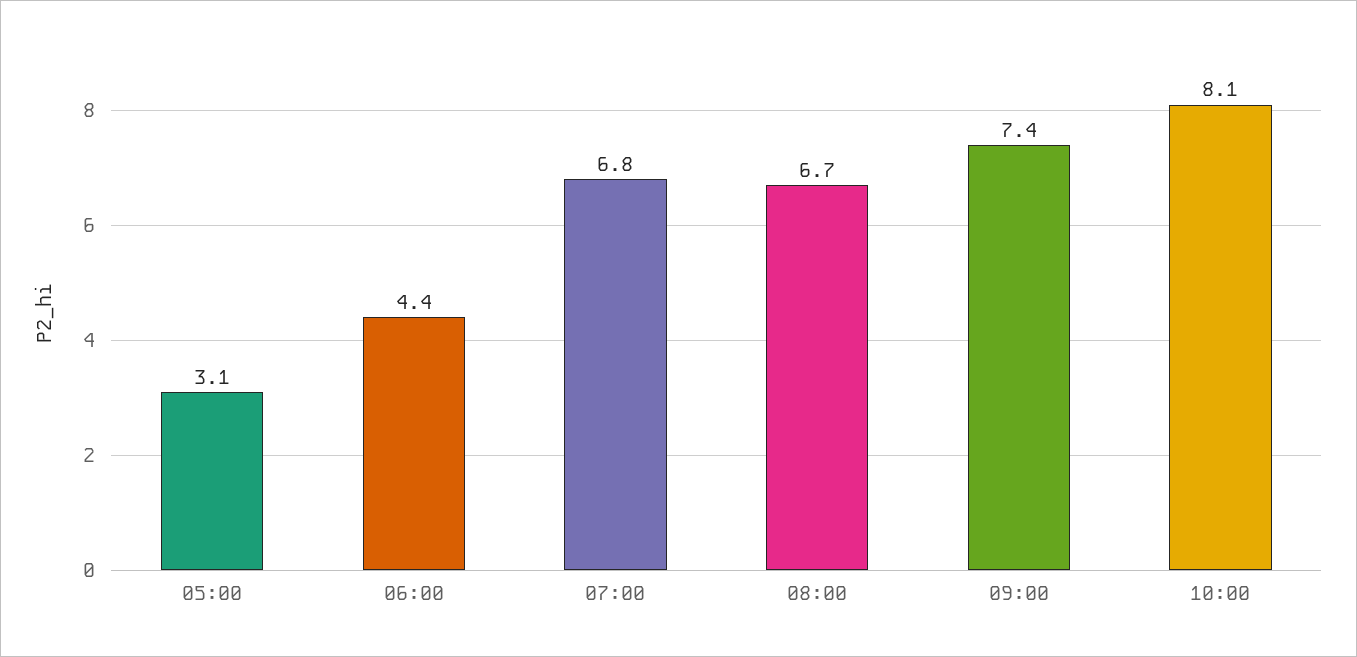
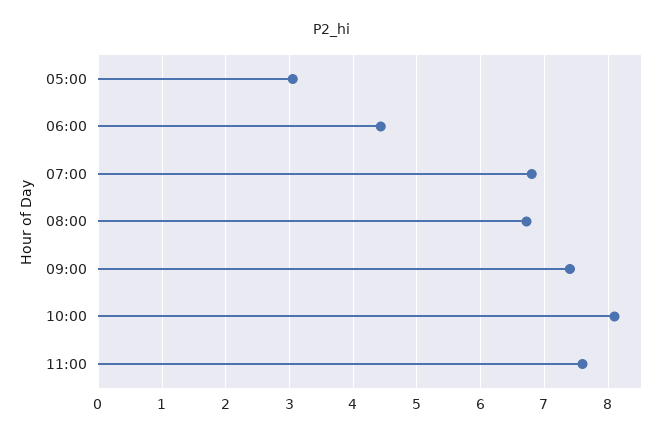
11:00: none -> 7.6

